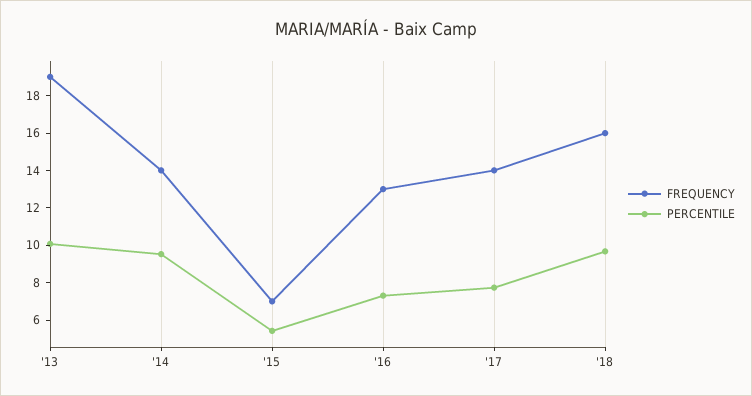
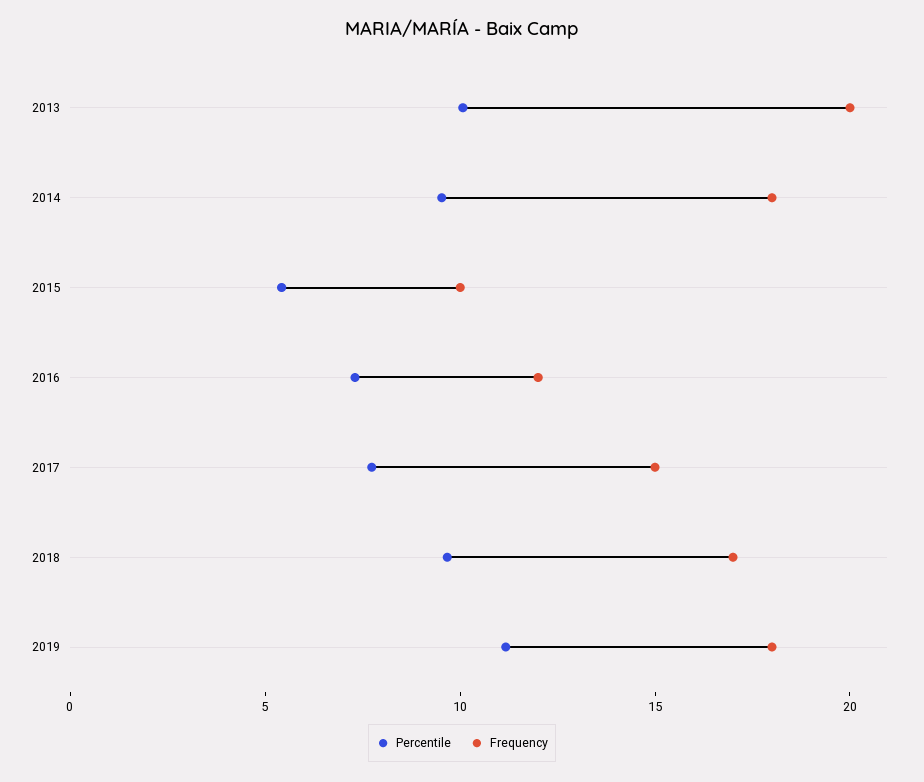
FREQUENCY, '13: 19 -> 20
FREQUENCY, '14: 14 -> 18
FREQUENCY, '15: 7 -> 10
FREQUENCY, '16: 13 -> 12
FREQUENCY, '17: 14 -> 15
FREQUENCY, '18: 16 -> 17
PERCENTILE, 2019: none -> 11
FREQUENCY, 2019: none -> 18

